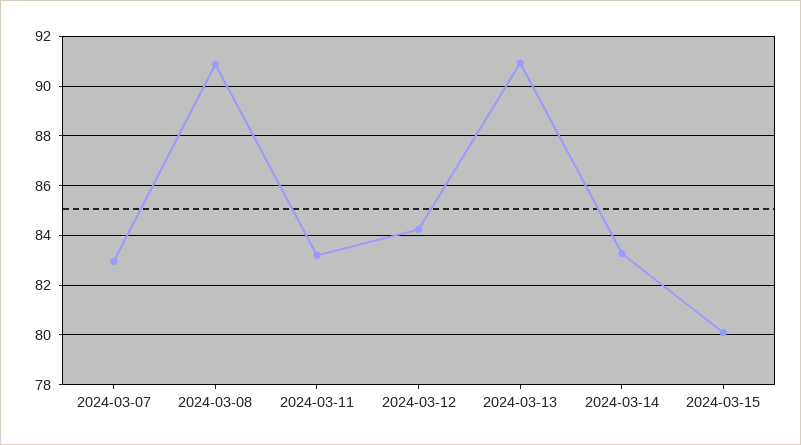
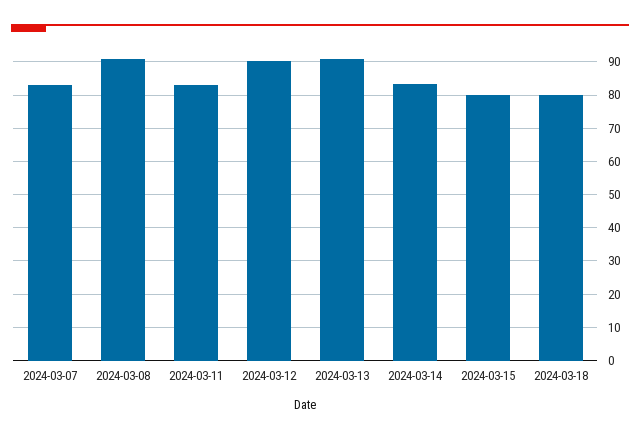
2024-03-12: 84.25 -> 90
2024-03-18: none -> 80

